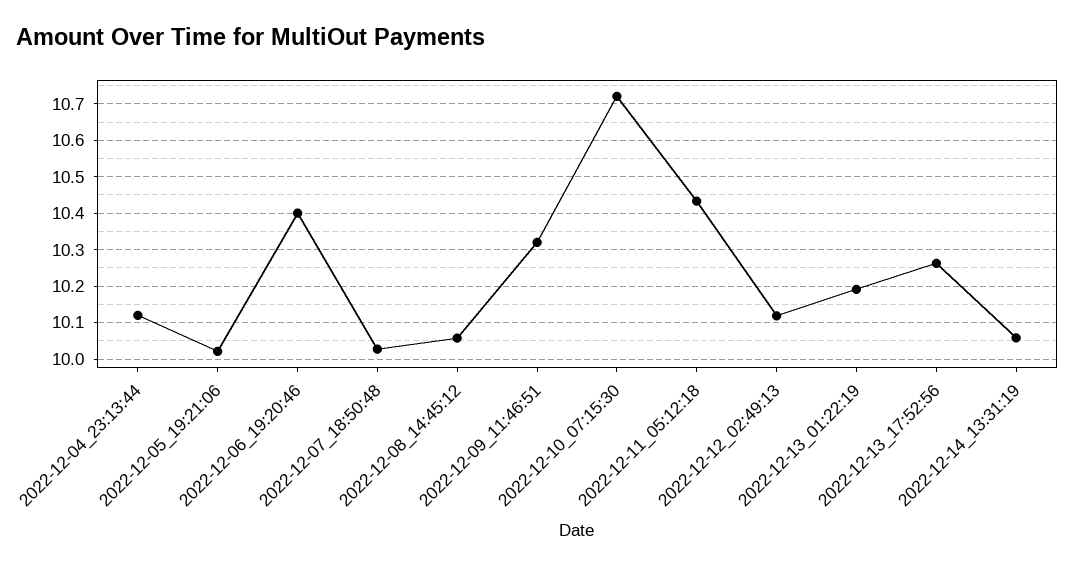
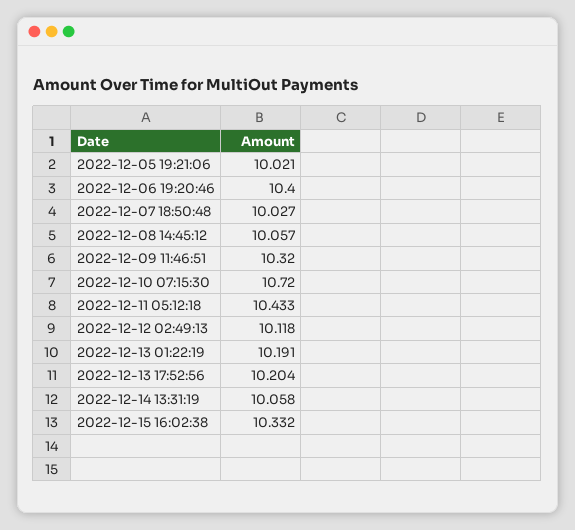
2022-12-04_23:13:44: 10.12 -> none
2022-12-13_17:52:56: 10.26 -> 10.204
2022-12-15 16:02:38: none -> 10.332

